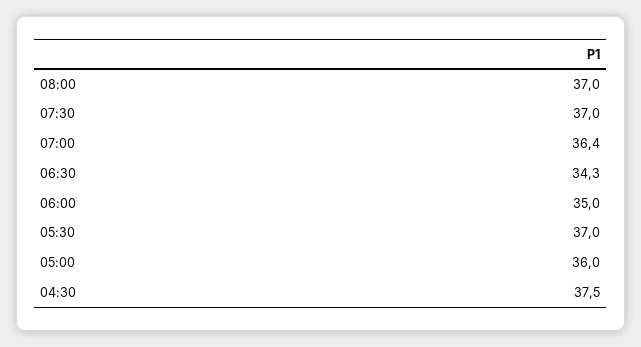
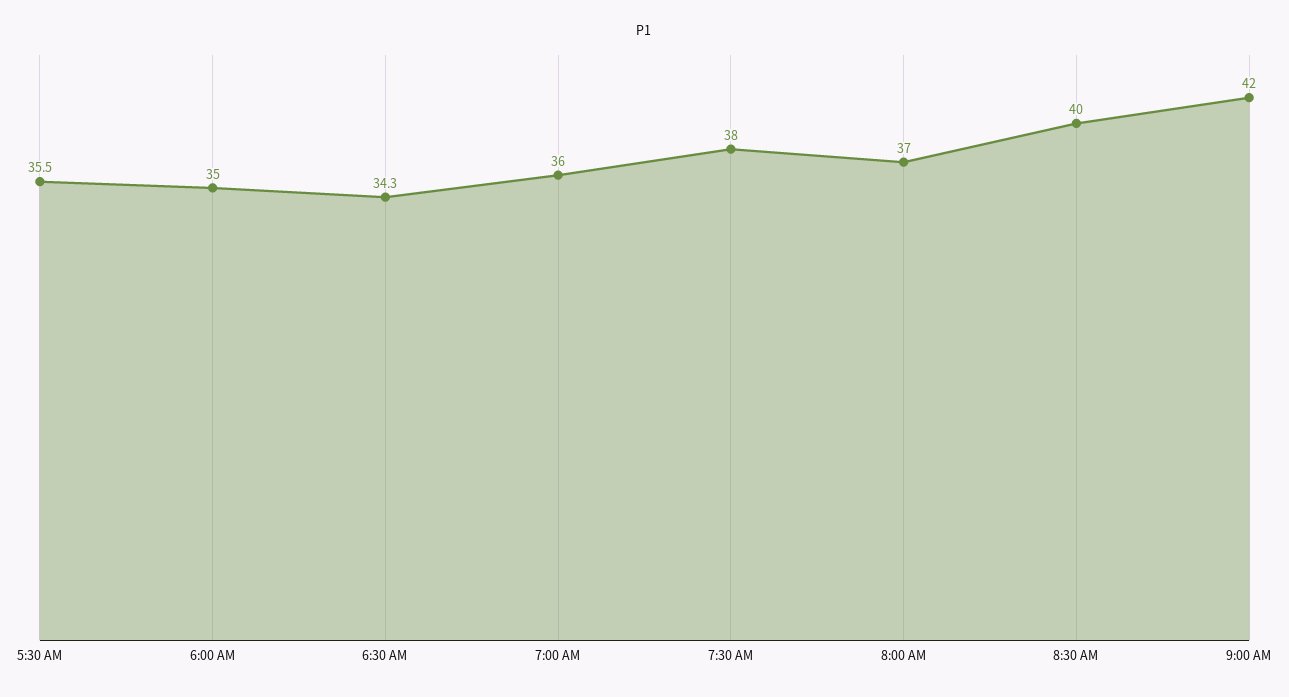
07:30: 37 -> 38
07:00: 36.4 -> 36
05:30: 37 -> 35.5
05:00: 36 -> none
04:30: 37.5 -> none
8:30 AM: none -> 40
9:00 AM: none -> 42

